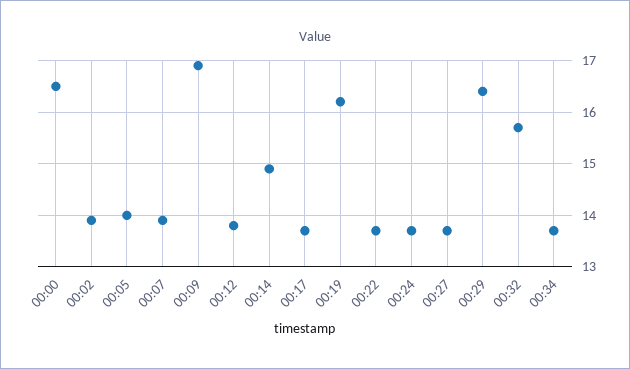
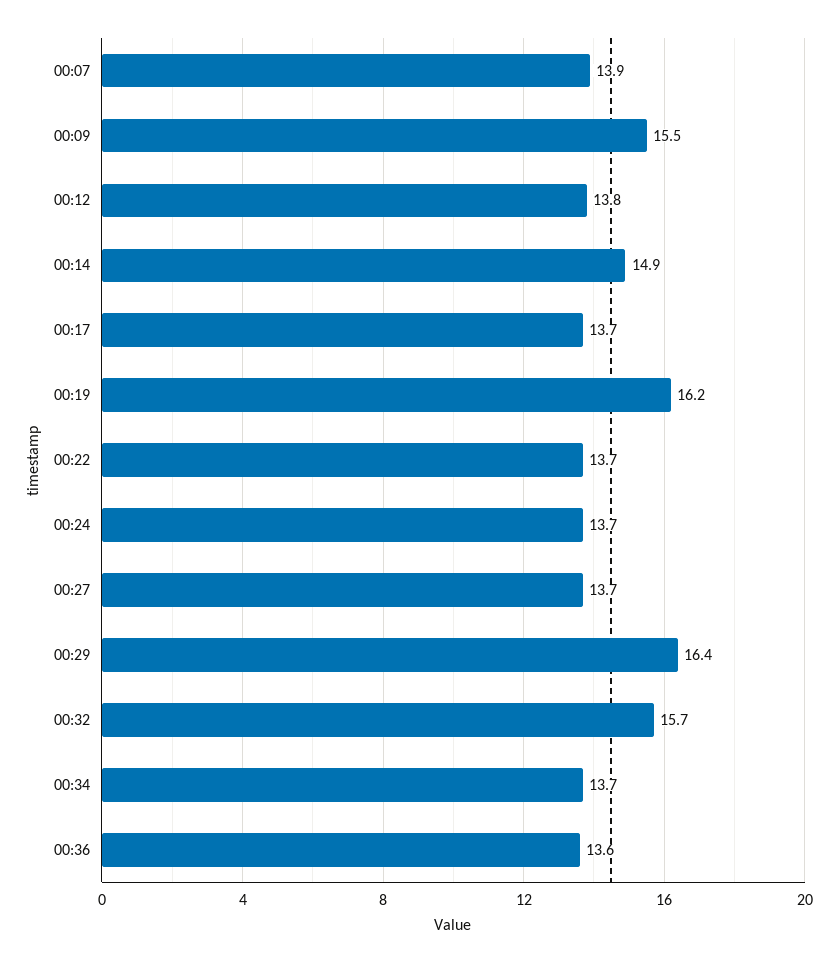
00:00: 16.5 -> none
00:02: 14 -> none
00:05: 14 -> none
00:09: 17 -> 15.5
00:36: none -> 13.6

